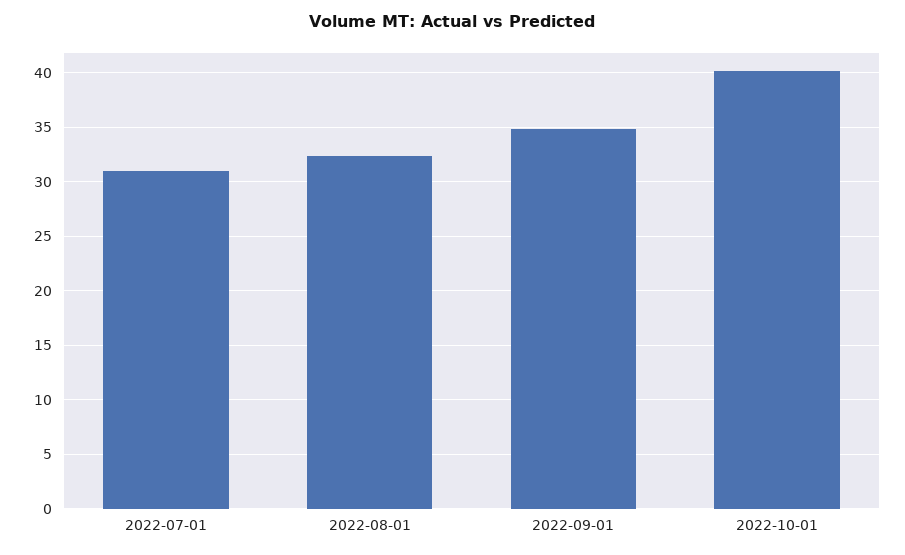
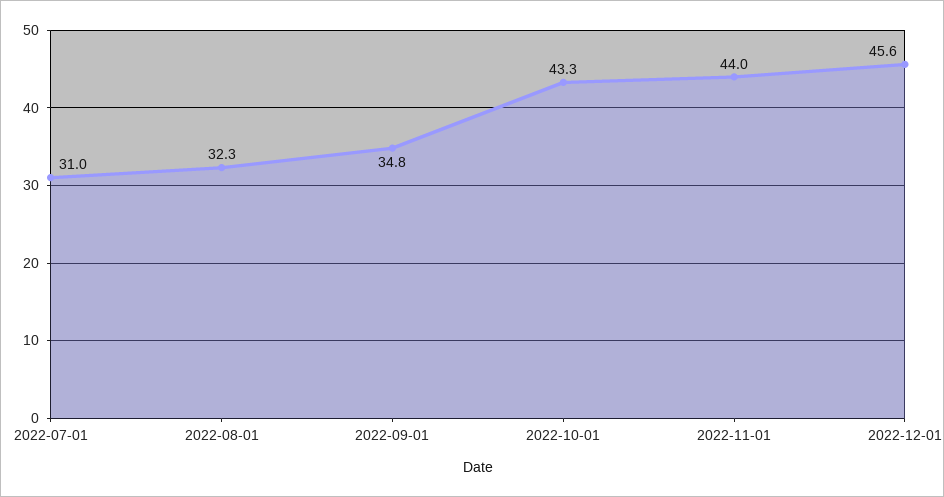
2022-10-01: 40 -> 43.3
2022-11-01: none -> 44
2022-12-01: none -> 45.6

